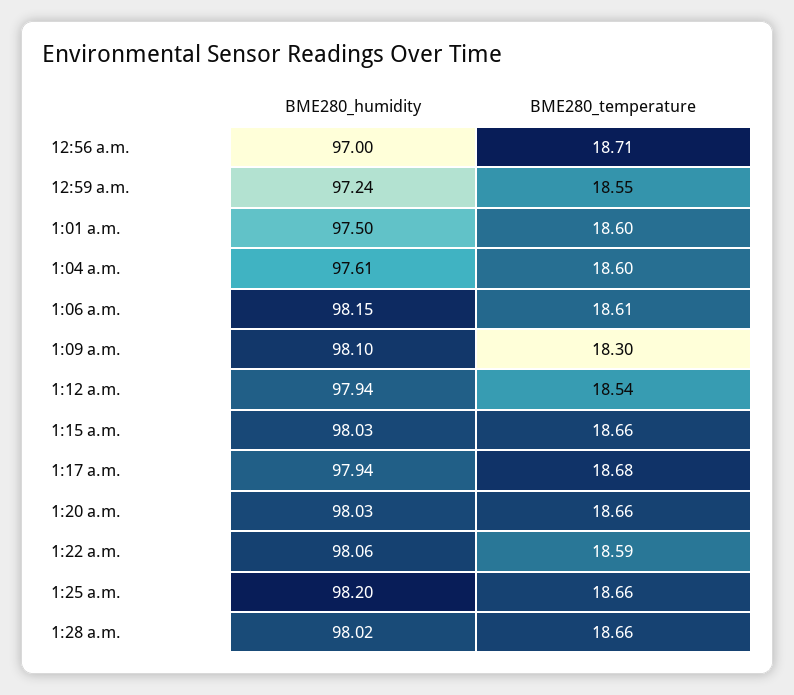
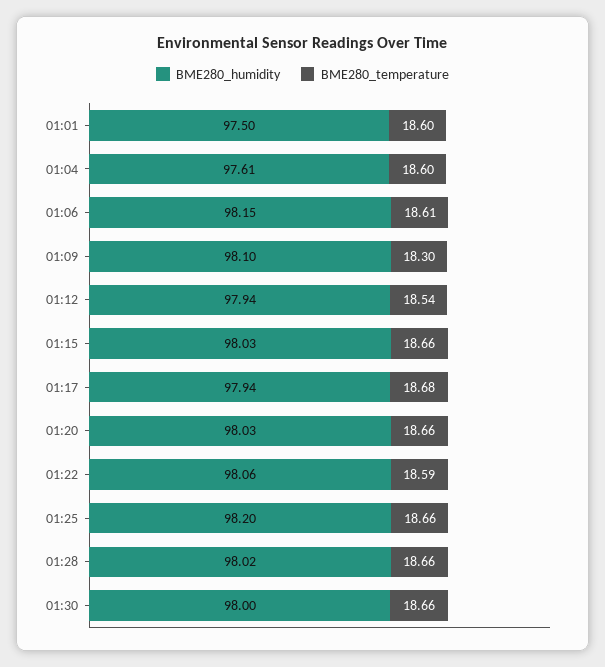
BME280_humidity, 12:56 a.m.: 97 -> none
BME280_temperature, 12:56 a.m.: 18.71 -> none
BME280_humidity, 12:59 a.m.: 97.24 -> none
BME280_temperature, 12:59 a.m.: 18.55 -> none
BME280_humidity, 01:30: none -> 98
BME280_temperature, 01:30: none -> 18.66

